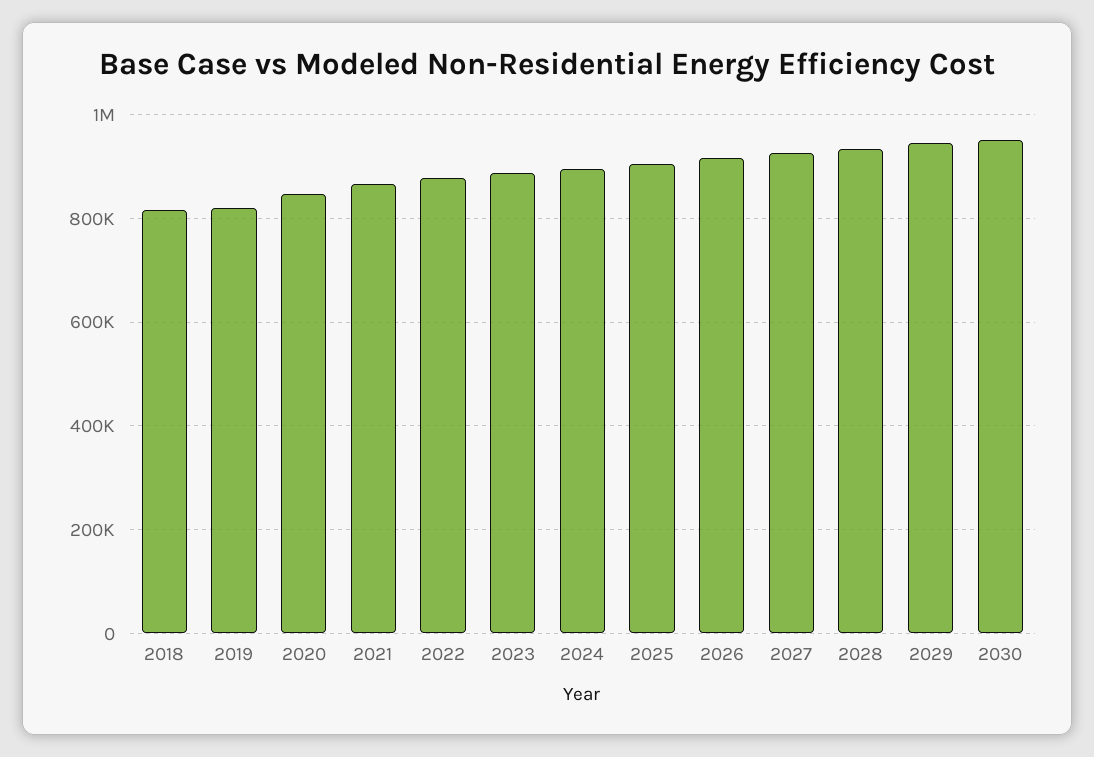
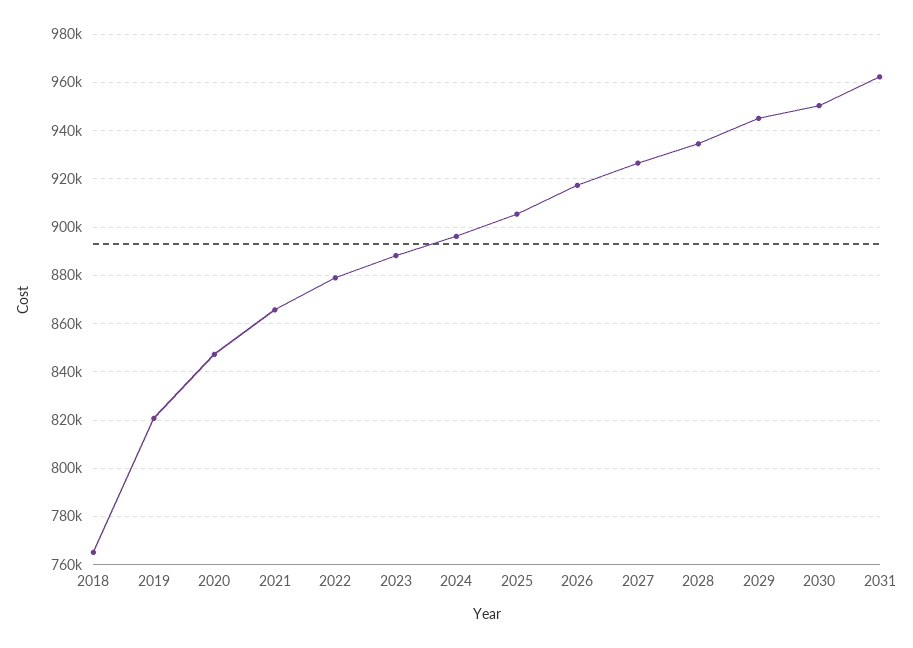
2018: 820000 -> 765000
2031: none -> 962500

